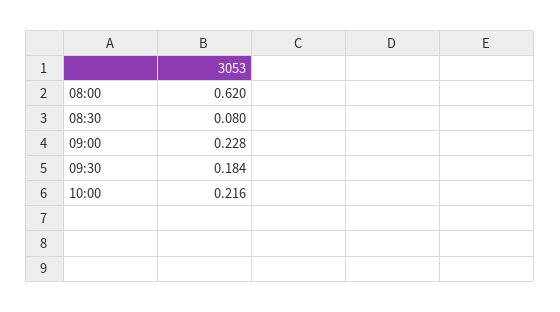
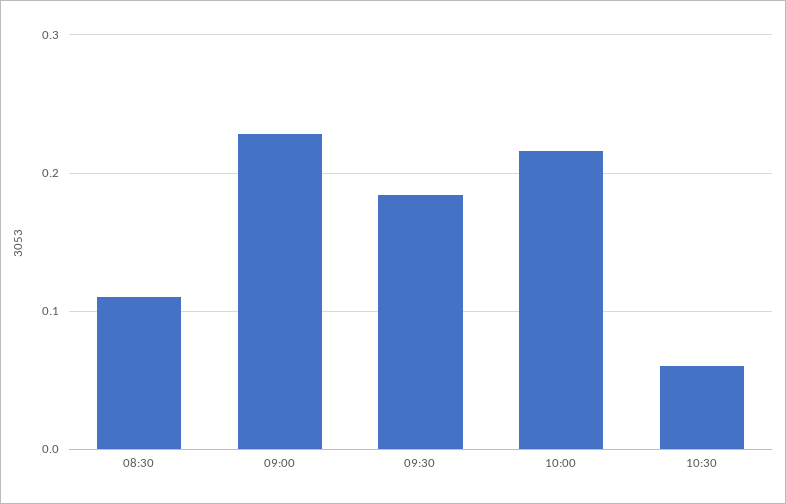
08:00: 0.62 -> none
08:30: 0.08 -> 0.11
10:30: none -> 0.06

